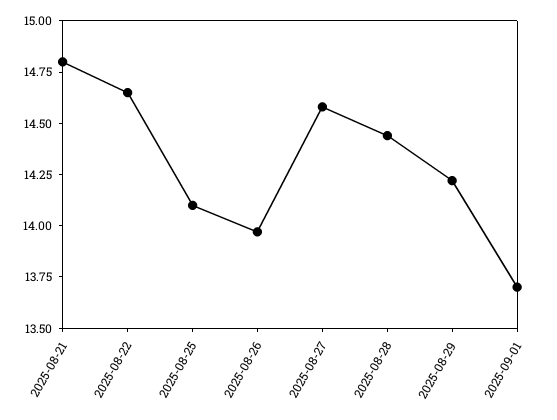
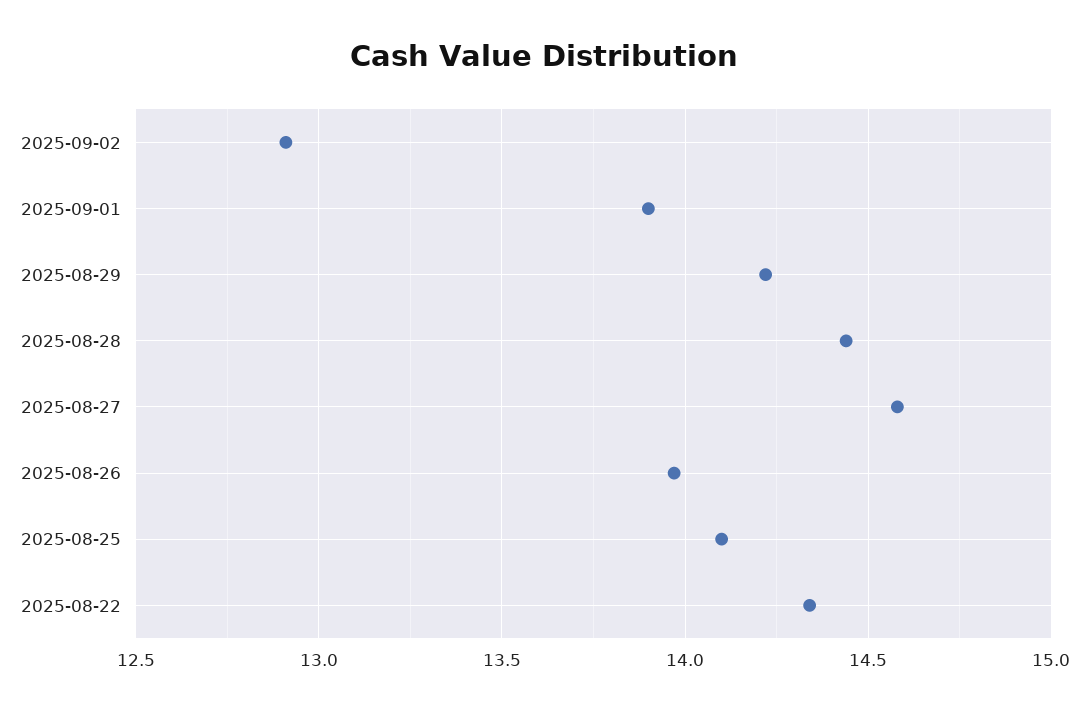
2025-08-21: 14.8 -> none
2025-08-22: 14.65 -> 14.35
2025-09-01: 13.7 -> 13.9
2025-09-02: none -> 12.9

